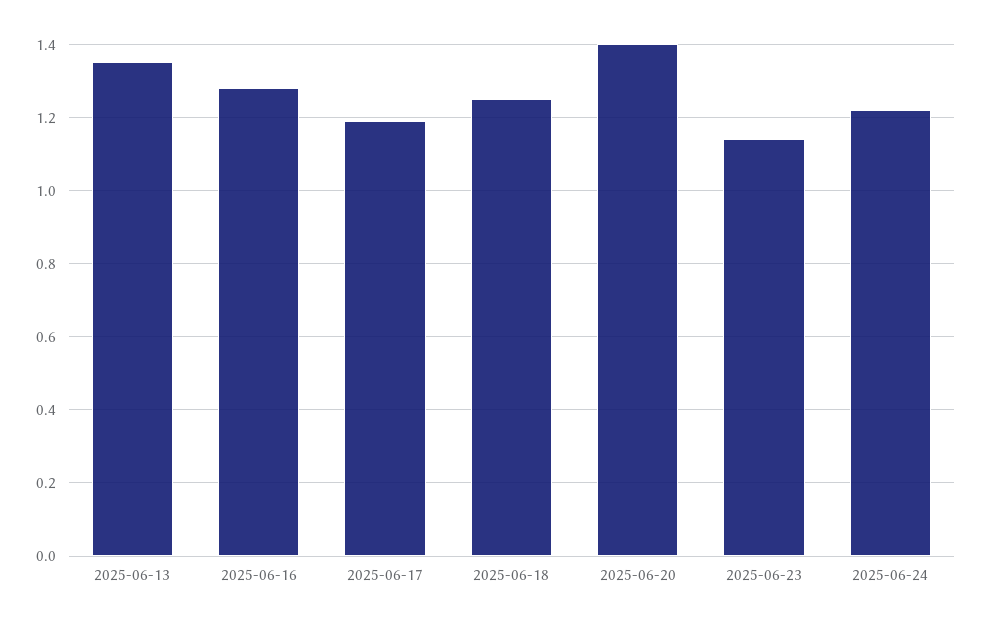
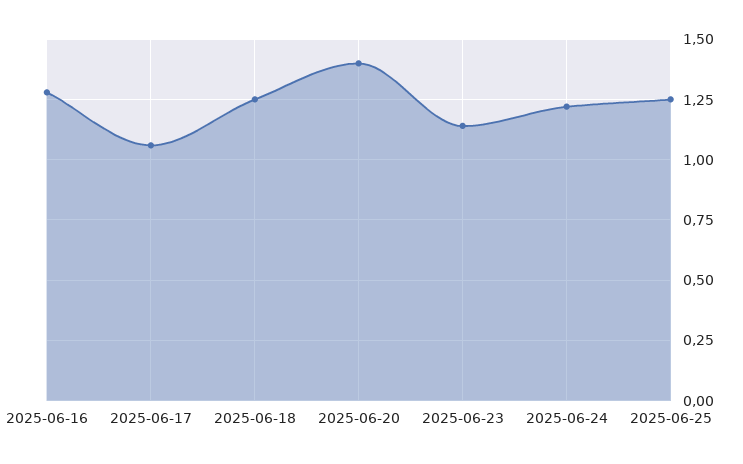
2025-06-13: 1.35 -> none
2025-06-17: 1.2 -> 1.05
2025-06-25: none -> 1.25

